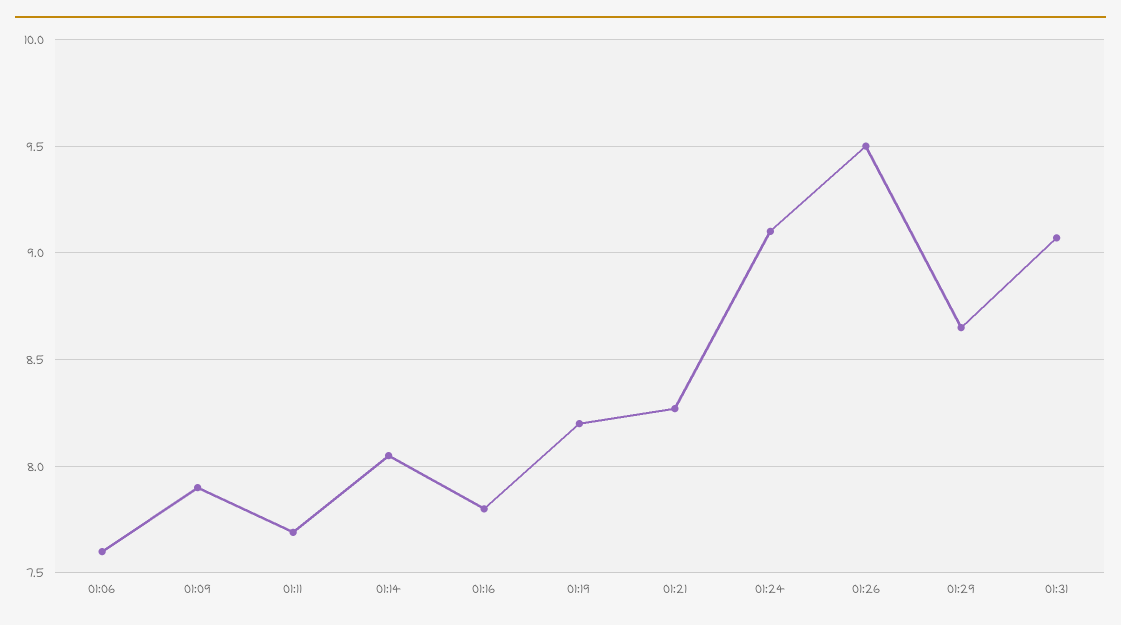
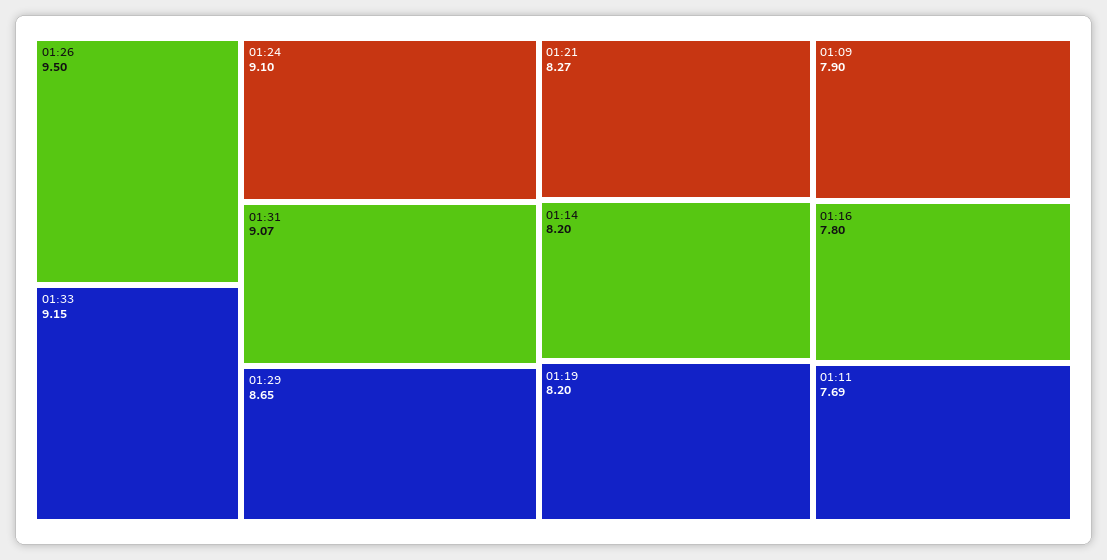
01:06: 7.6 -> none
01:14: 8.05 -> 8.2
01:33: none -> 9.15

